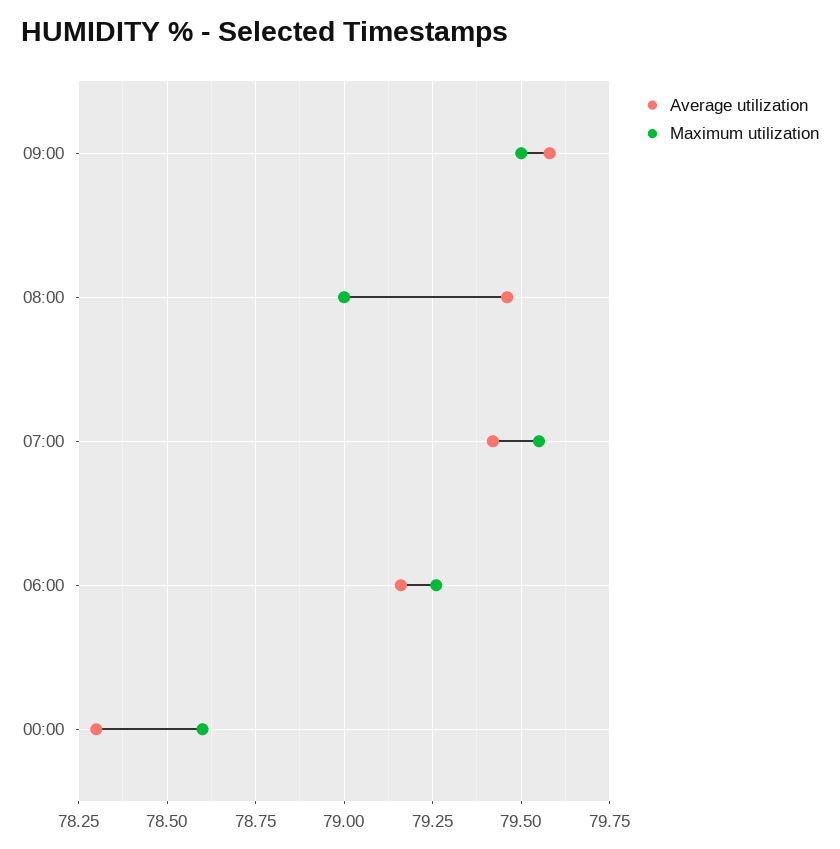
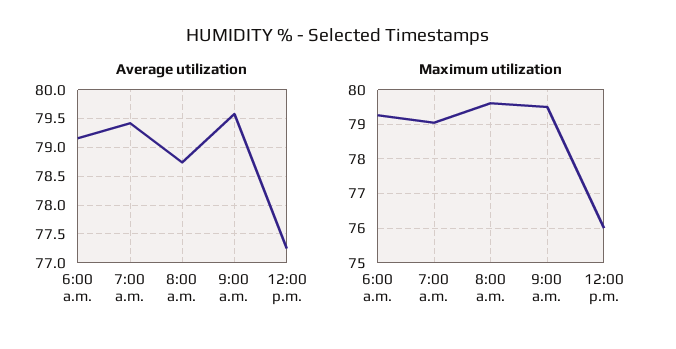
Average utilization, 08:00: 79.45 -> 78.75
Maximum utilization, 08:00: 79 -> 79.6
Maximum utilization, 07:00: 79.55 -> 79
Average utilization, 00:00: 78.3 -> none
Maximum utilization, 00:00: 78.6 -> none
Average utilization, 12:00 p.m.: none -> 77.25
Maximum utilization, 12:00 p.m.: none -> 76

